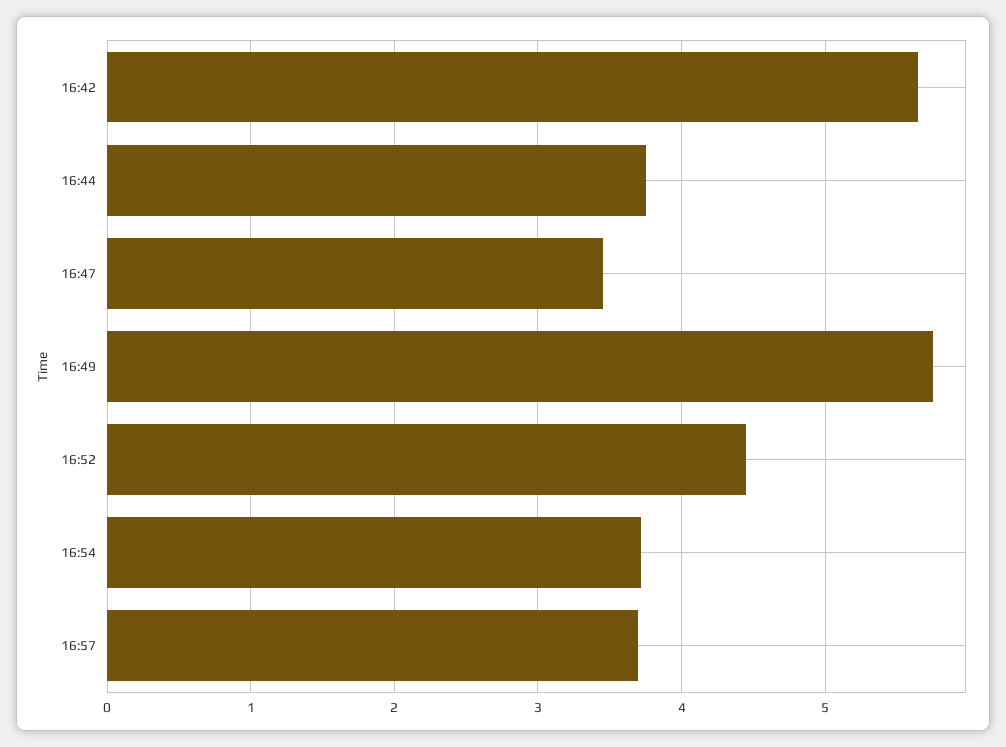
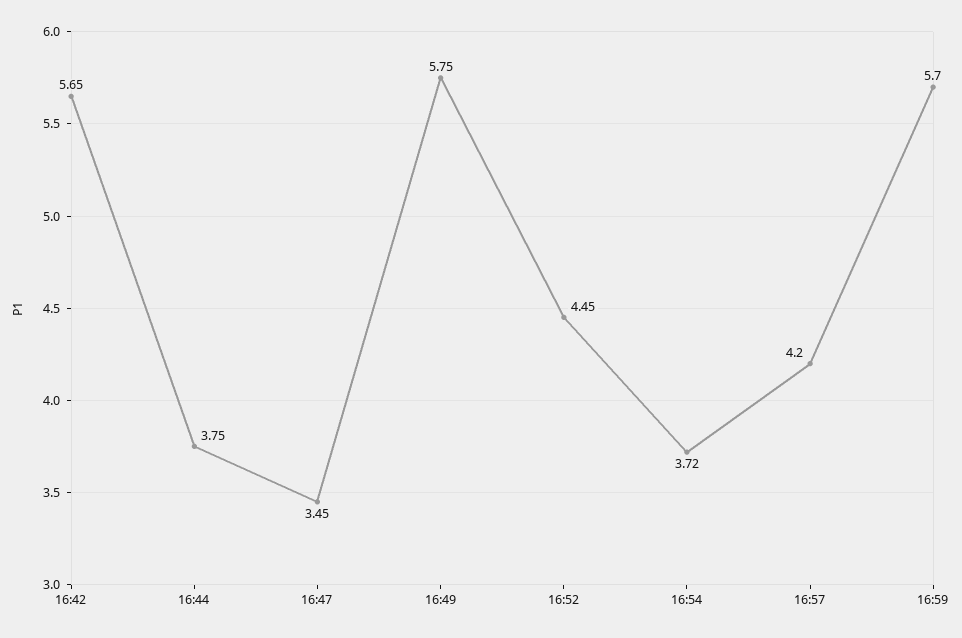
16:57: 3.7 -> 4.2
16:59: none -> 5.7

